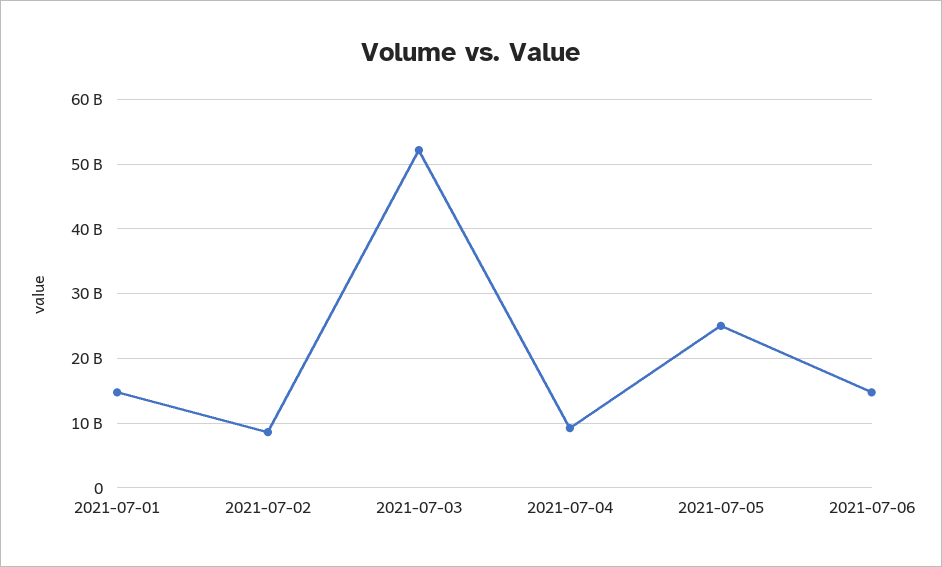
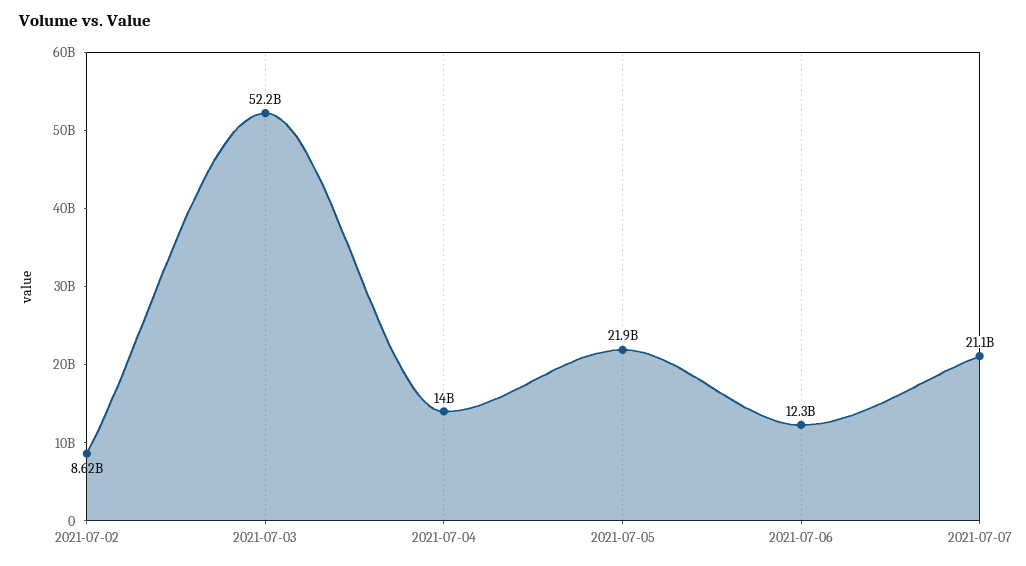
2021-07-01: 15000000000 -> none
2021-07-04: 9000000000 -> 14000000000
2021-07-05: 25000000000 -> 21900000000
2021-07-06: 15000000000 -> 12300000000
2021-07-07: none -> 21100000000

